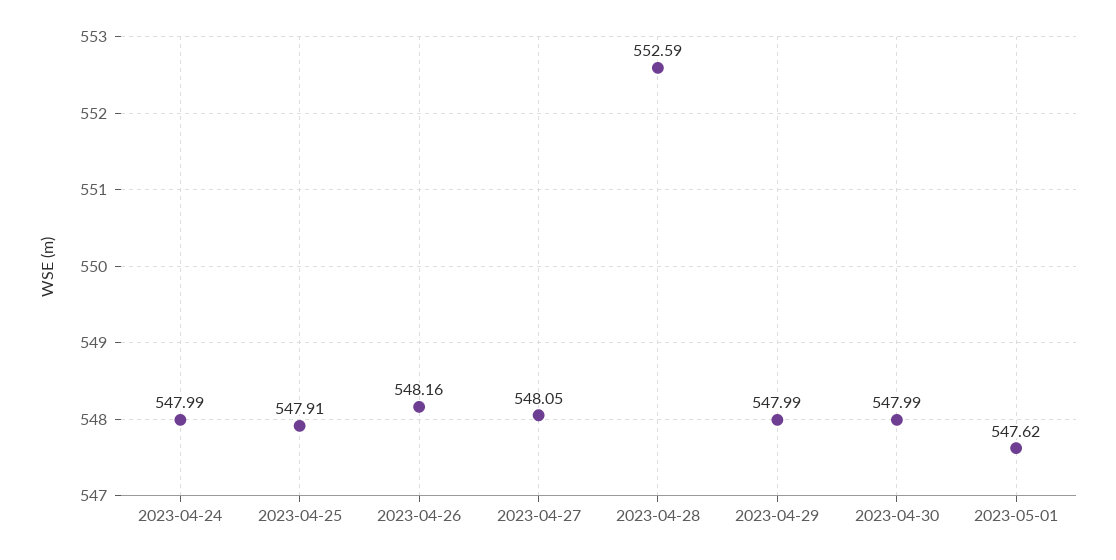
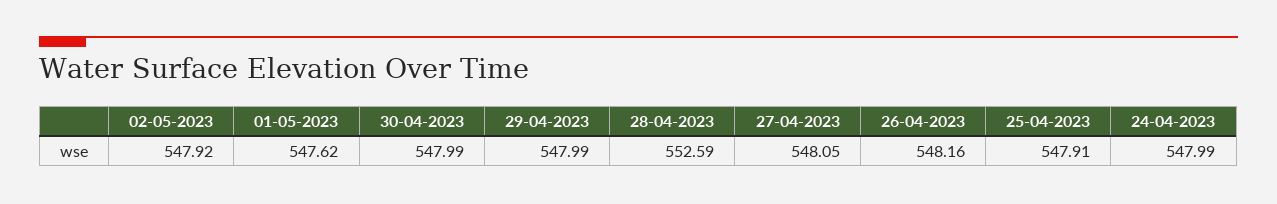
02-05-2023: none -> 547.92

